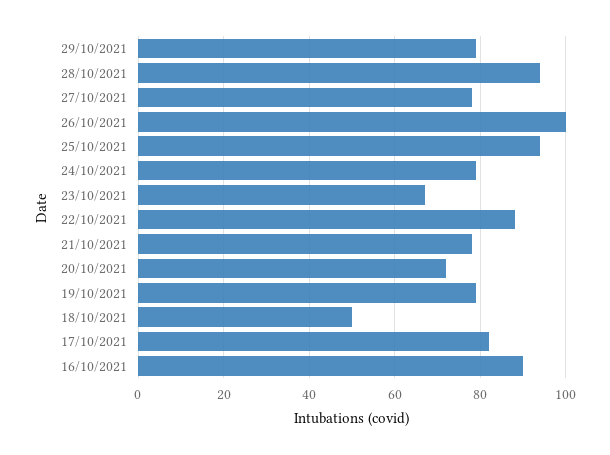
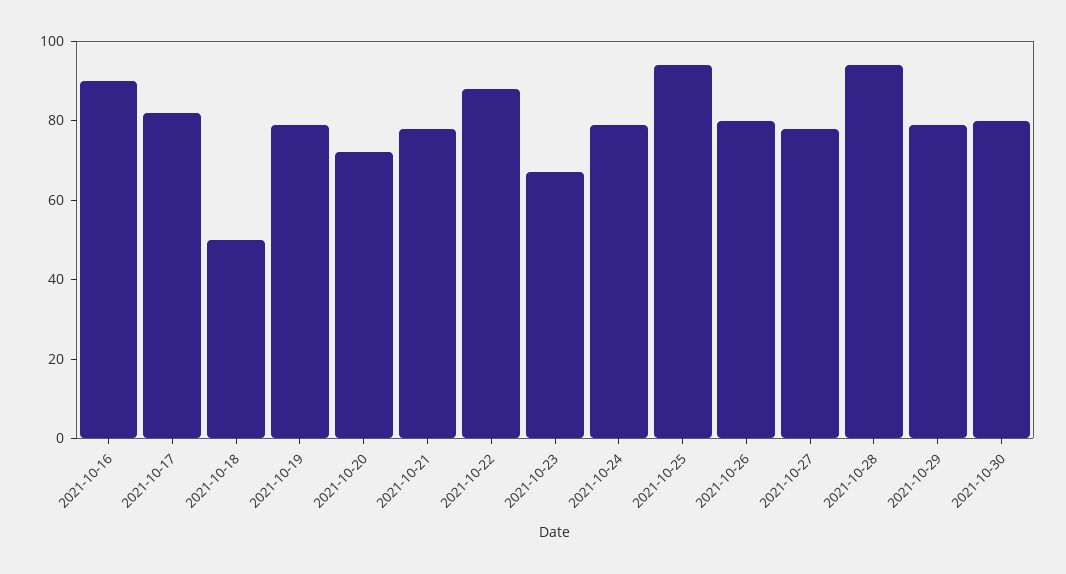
26/10/2021: 100 -> 80
2021-10-30: none -> 80

